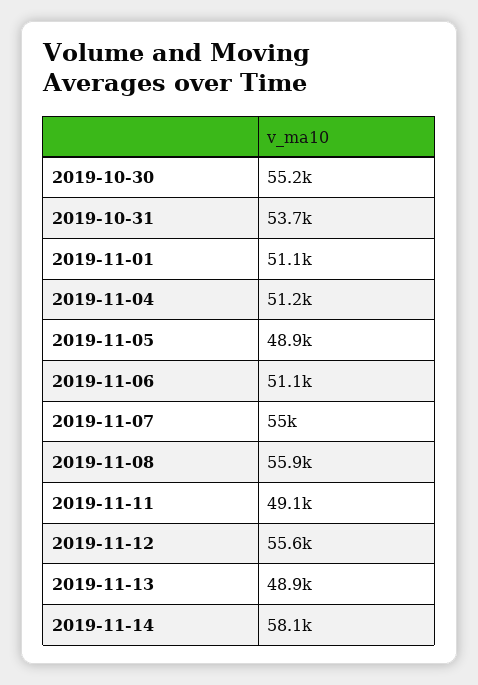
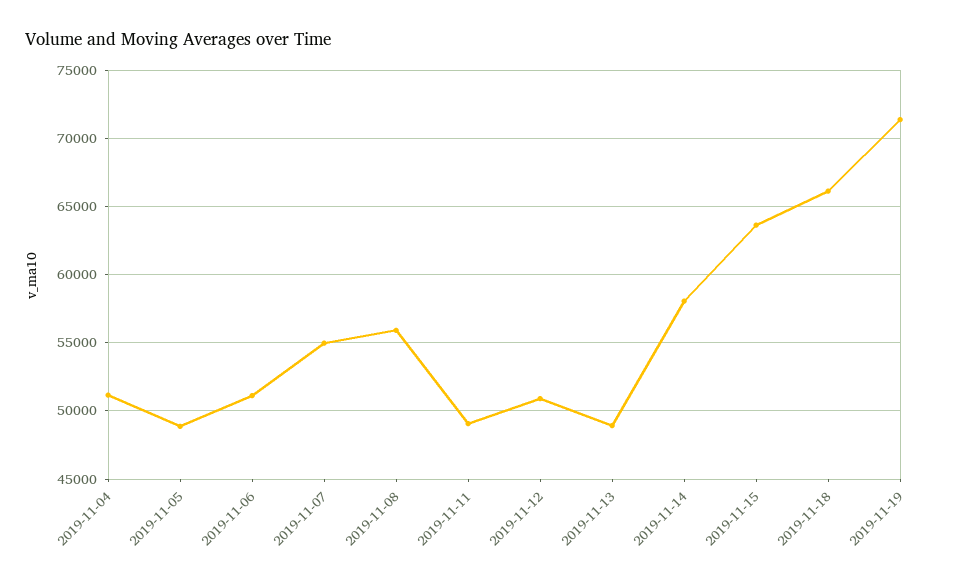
2019-10-30: 55200 -> none
2019-10-31: 53700 -> none
2019-11-01: 51100 -> none
2019-11-12: 55600 -> 51000
2019-11-15: none -> 63500
2019-11-18: none -> 66000
2019-11-19: none -> 71500

